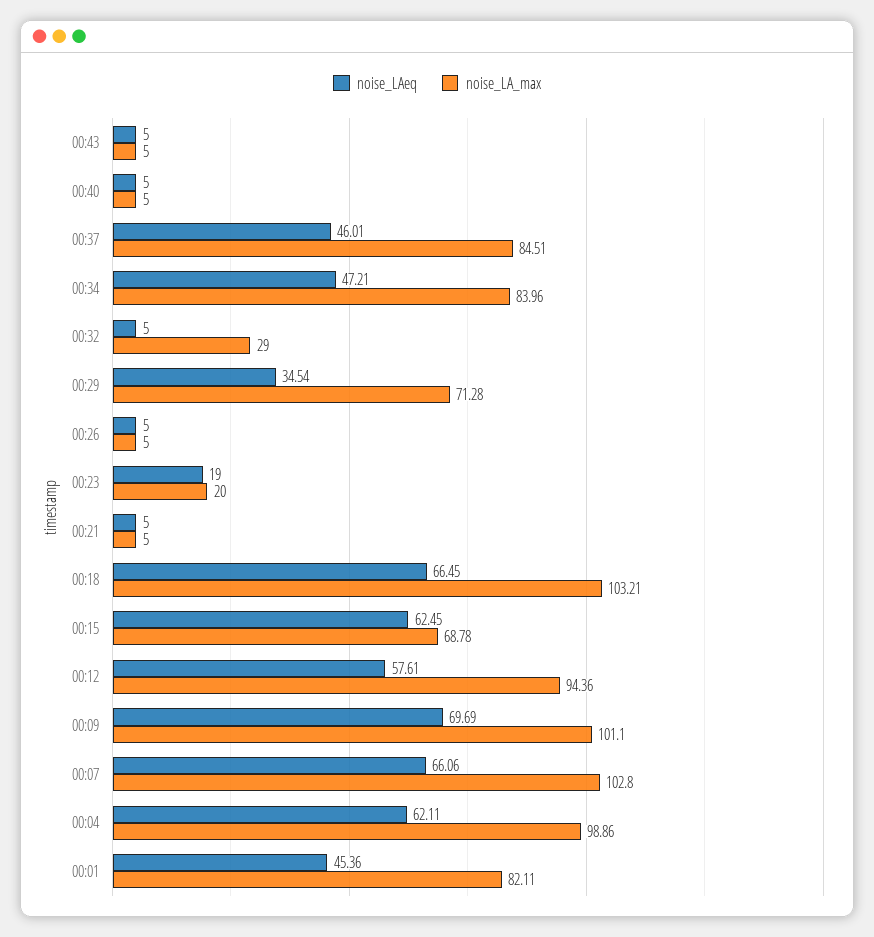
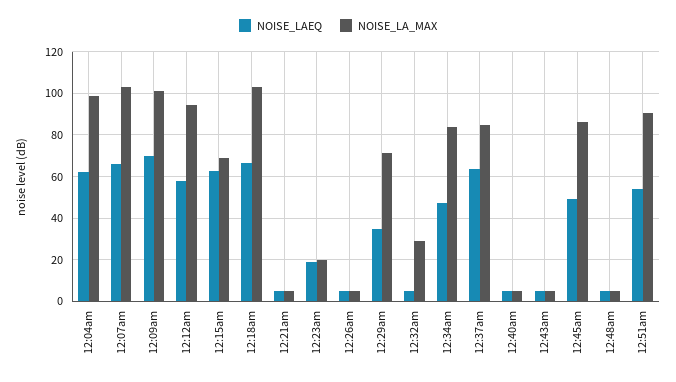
noise_LAeq, 00:37: 46.01 -> 65
noise_LAeq, 00:01: 45.36 -> none
noise_LA_max, 00:01: 82.11 -> none
noise_LAeq, 12:45am: none -> 50
noise_LA_max, 12:45am: none -> 85
noise_LAeq, 12:48am: none -> 5
noise_LA_max, 12:48am: none -> 5
noise_LAeq, 12:51am: none -> 55
noise_LA_max, 12:51am: none -> 90

